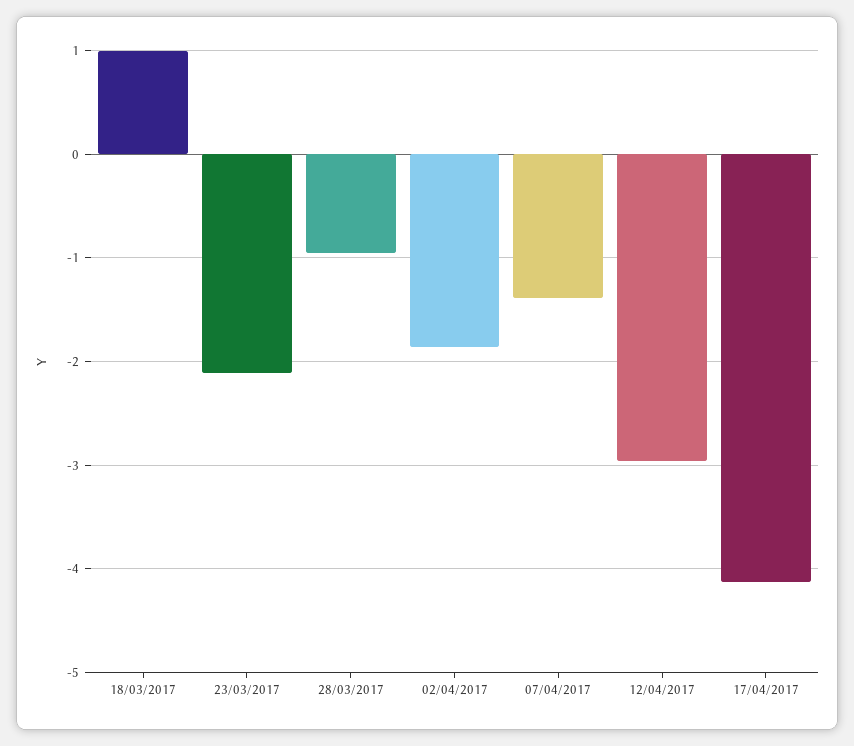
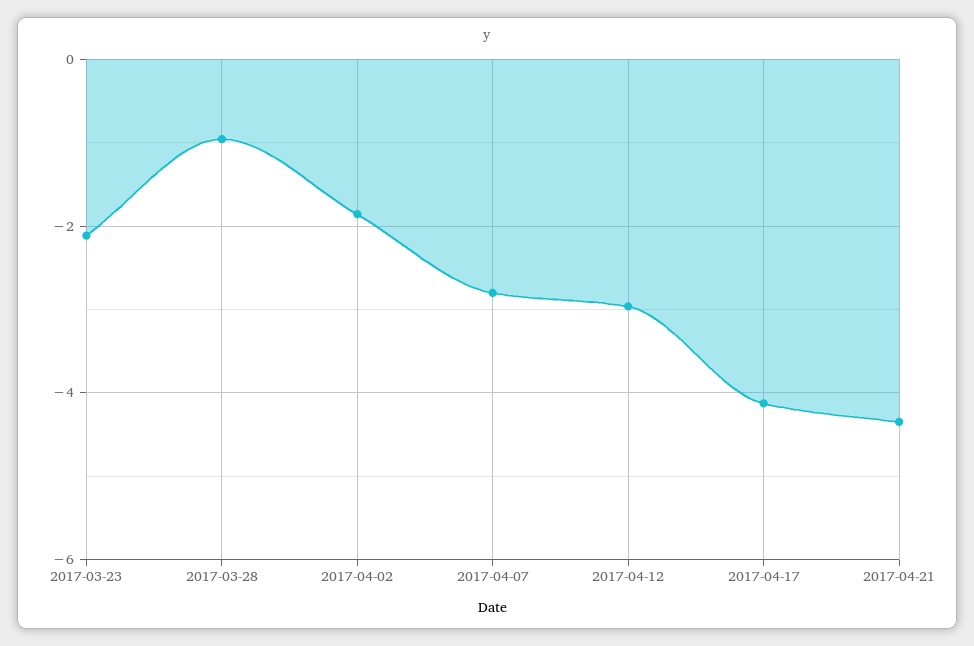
18/03/2017: 1 -> none
07/04/2017: -1.4 -> -2.8
2017-04-21: none -> -4.4

